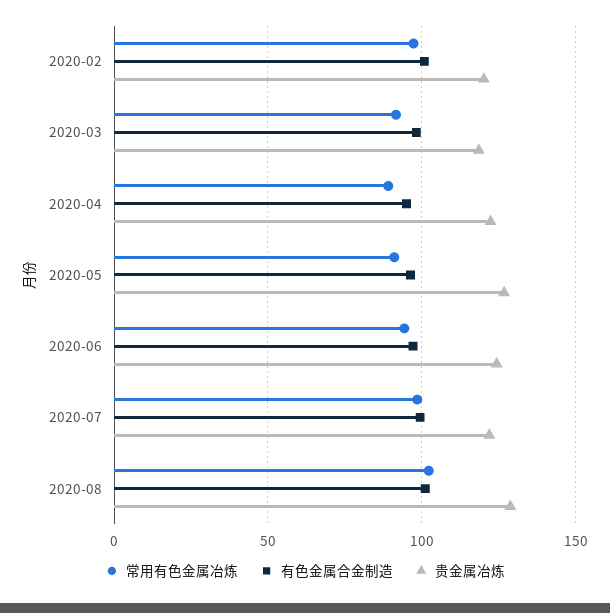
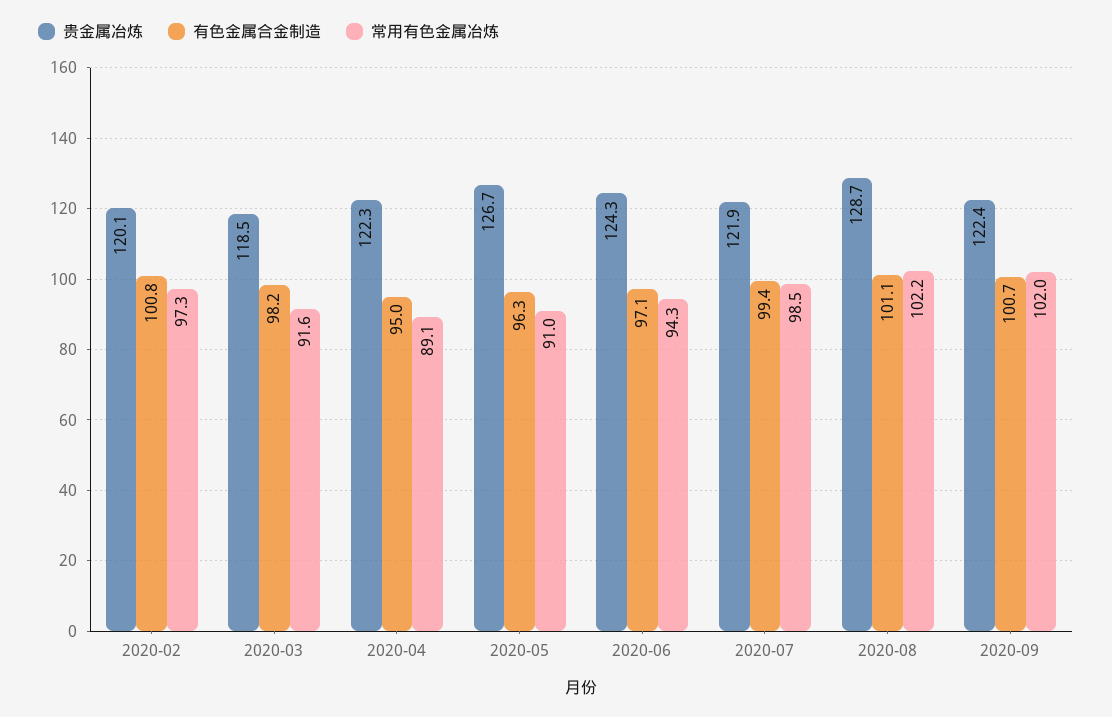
贵金属冶炼, 2020-09: none -> 122.4
有色金属合金制造, 2020-09: none -> 100.7
常用有色金属冶炼, 2020-09: none -> 102

